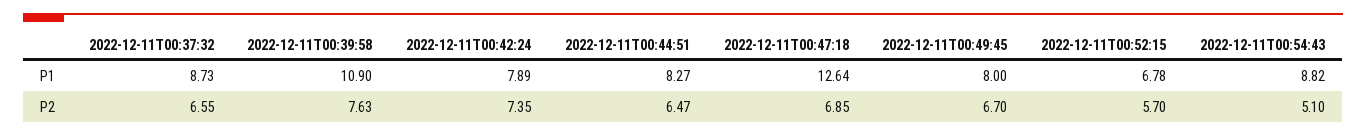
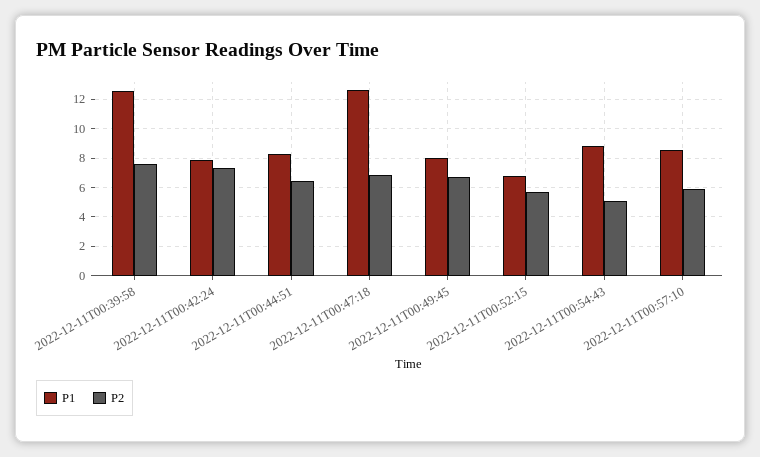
P1, 2022-12-11T00:37:32: 8.73 -> none
P1, 2022-12-11T00:39:58: 10.9 -> 12.5
P2, 2022-12-11T00:37:32: 6.55 -> none
P1, 2022-12-11T00:57:10: none -> 8.5
P2, 2022-12-11T00:57:10: none -> 6

